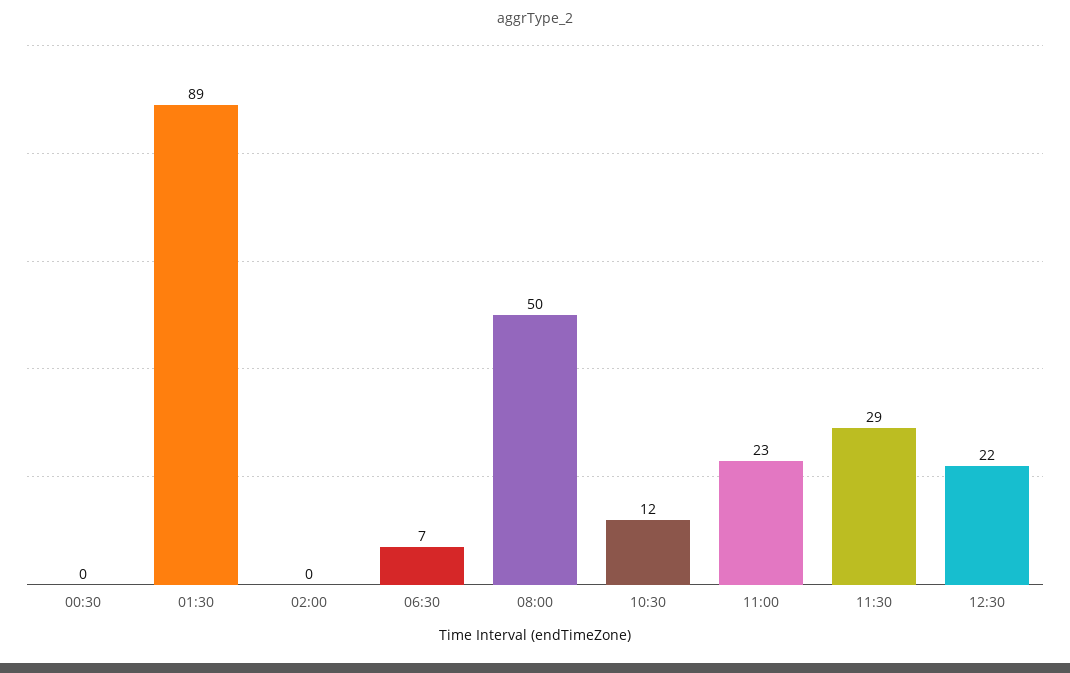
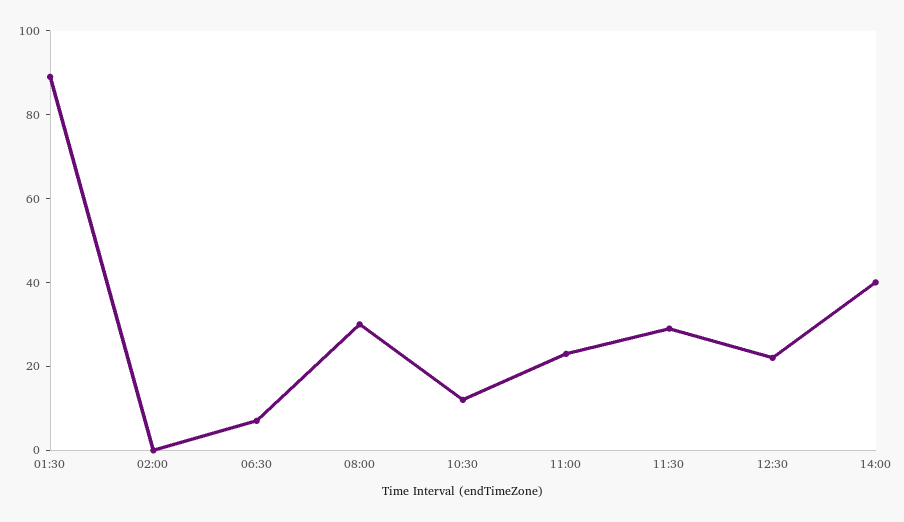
00:30: 0 -> none
08:00: 50 -> 30
14:00: none -> 40

